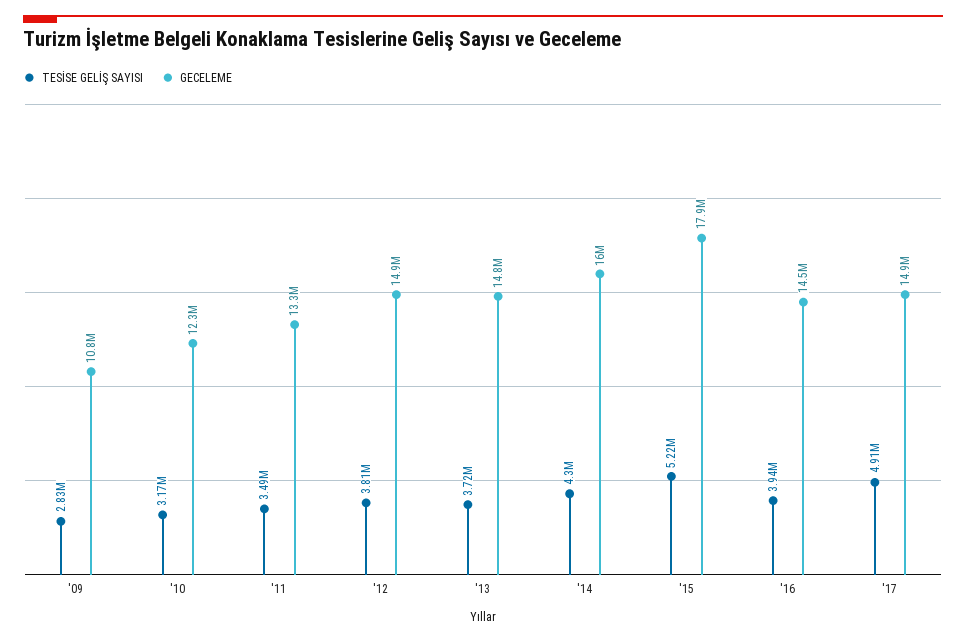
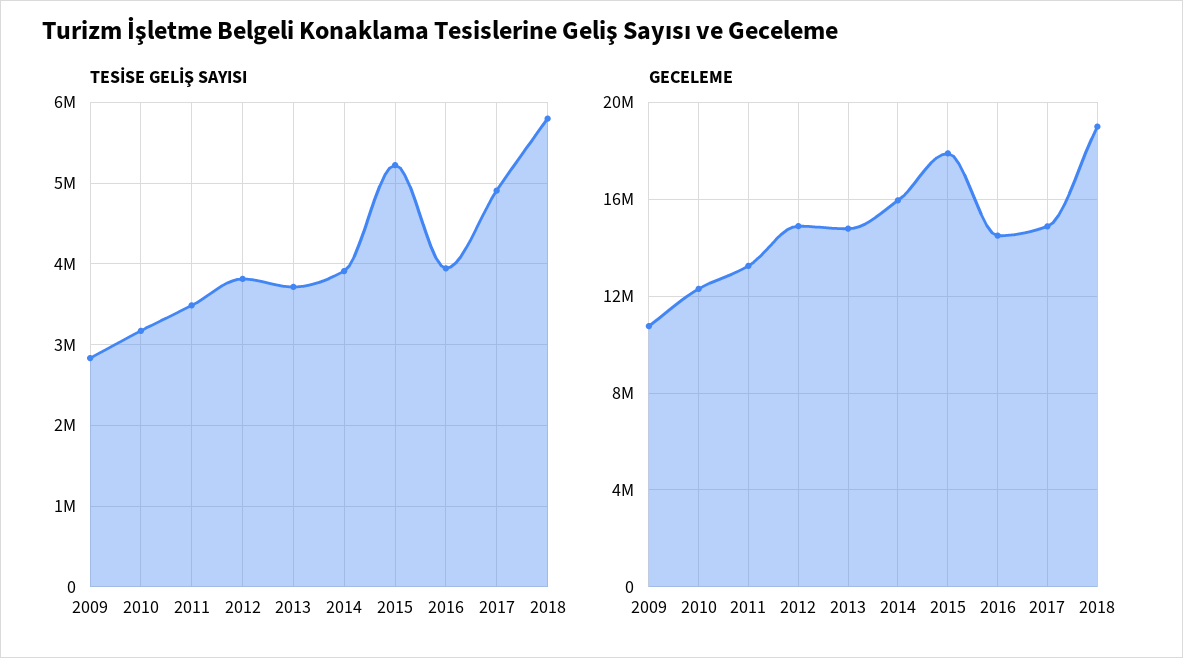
TESİSE GELİŞ SAYISI, '14: 4300000 -> 3900000
TESİSE GELİŞ SAYISI, 2018: none -> 5800000
GECELEME, 2018: none -> 19000000

